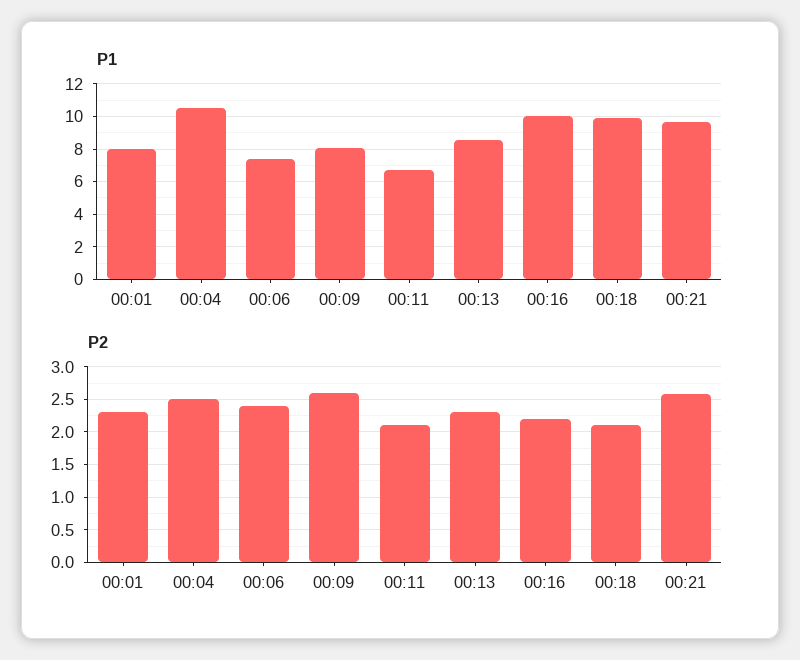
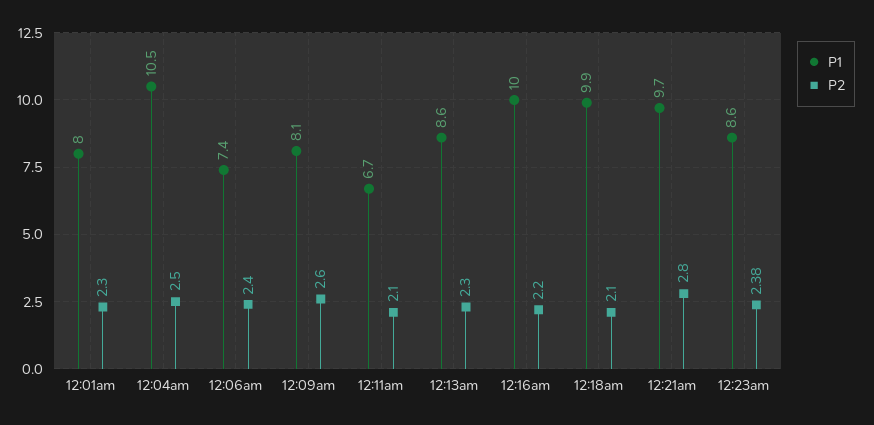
P2, 00:21: 2.6 -> 2.8
P1, 12:23am: none -> 8.6
P2, 12:23am: none -> 2.38

